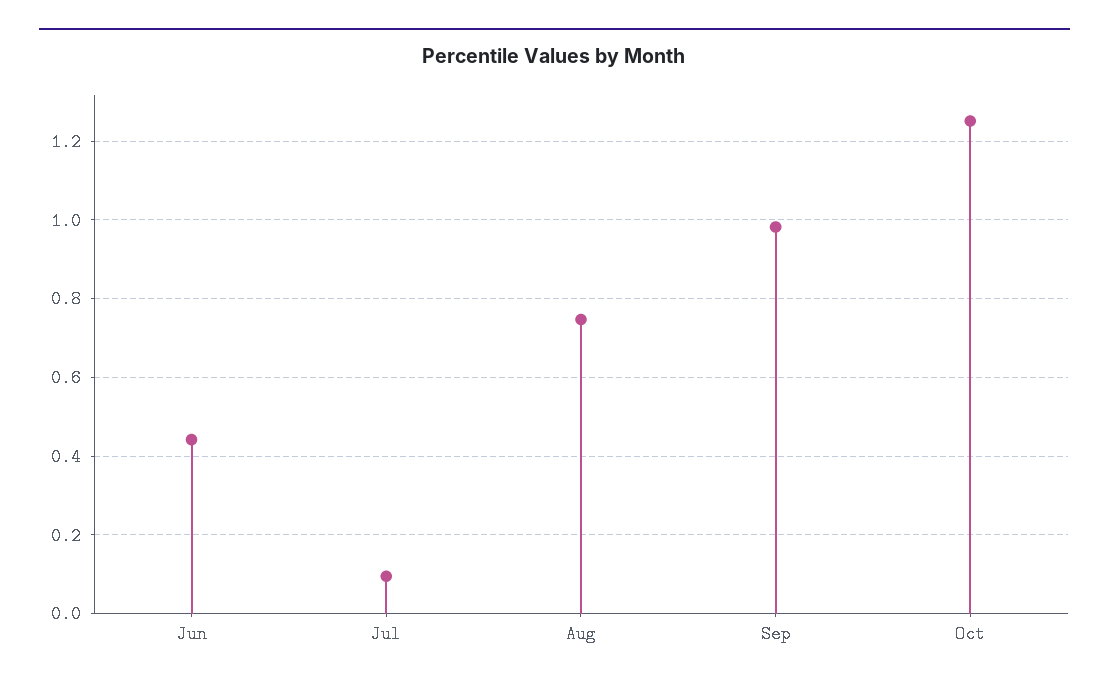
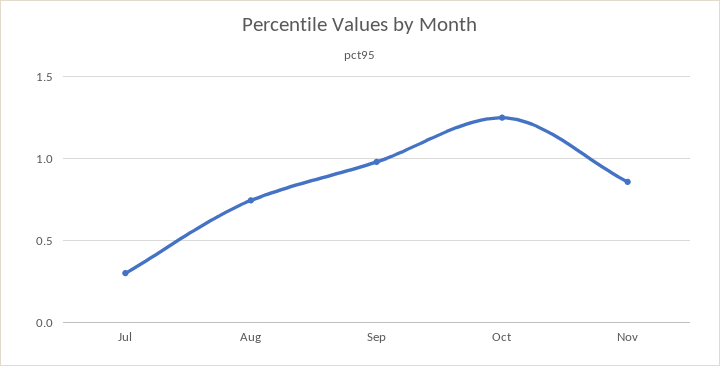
Jun: 0.44 -> none
Jul: 0.1 -> 0.3
Nov: none -> 0.85

